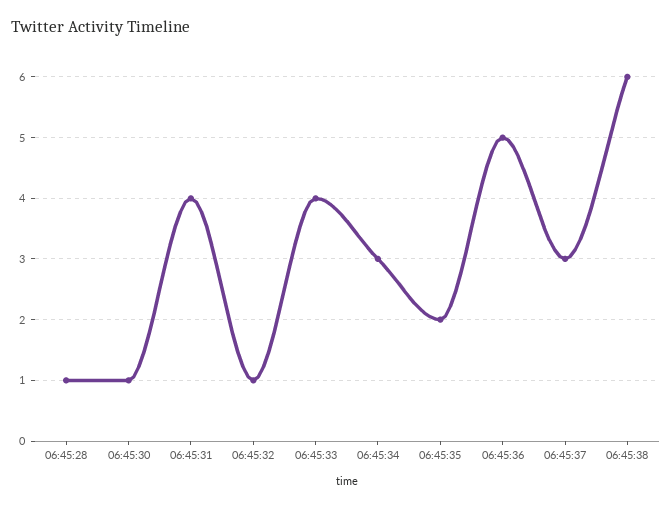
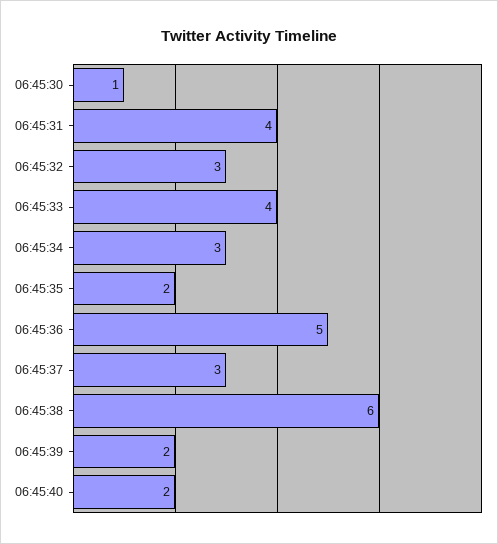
06:45:28: 1 -> none
06:45:32: 1 -> 3
06:45:39: none -> 2
06:45:40: none -> 2

